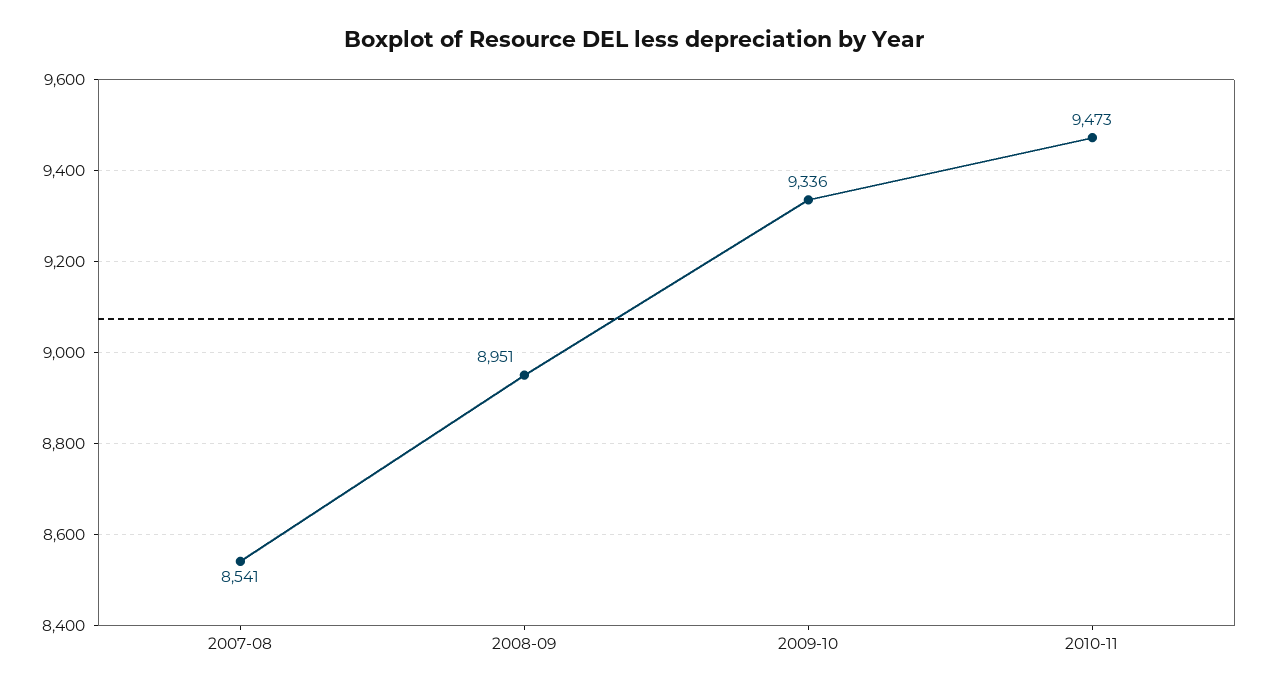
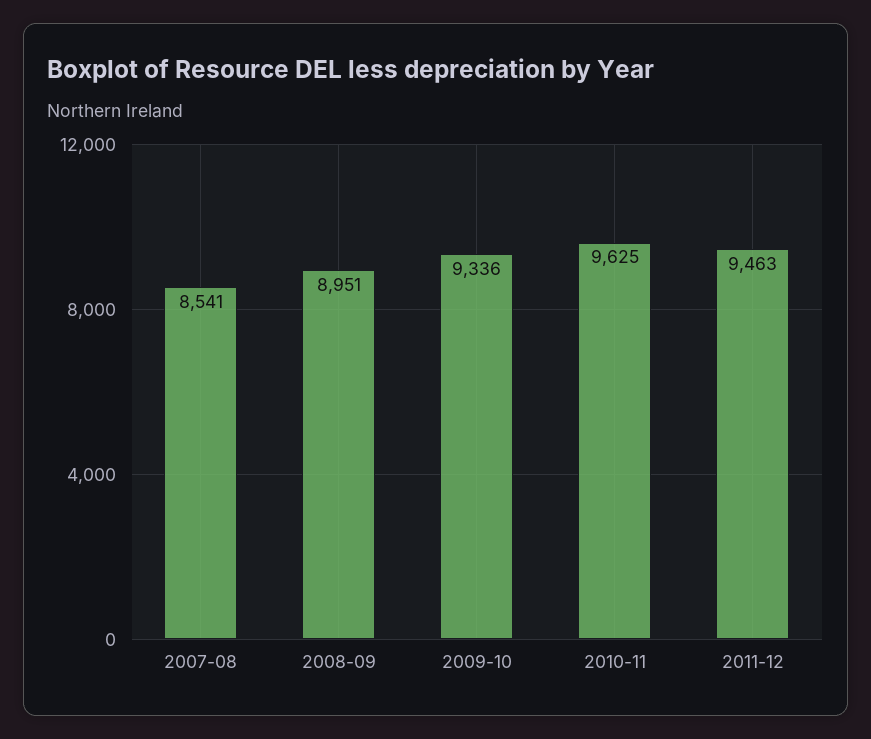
2010-11: 9473 -> 9625
2011-12: none -> 9463

